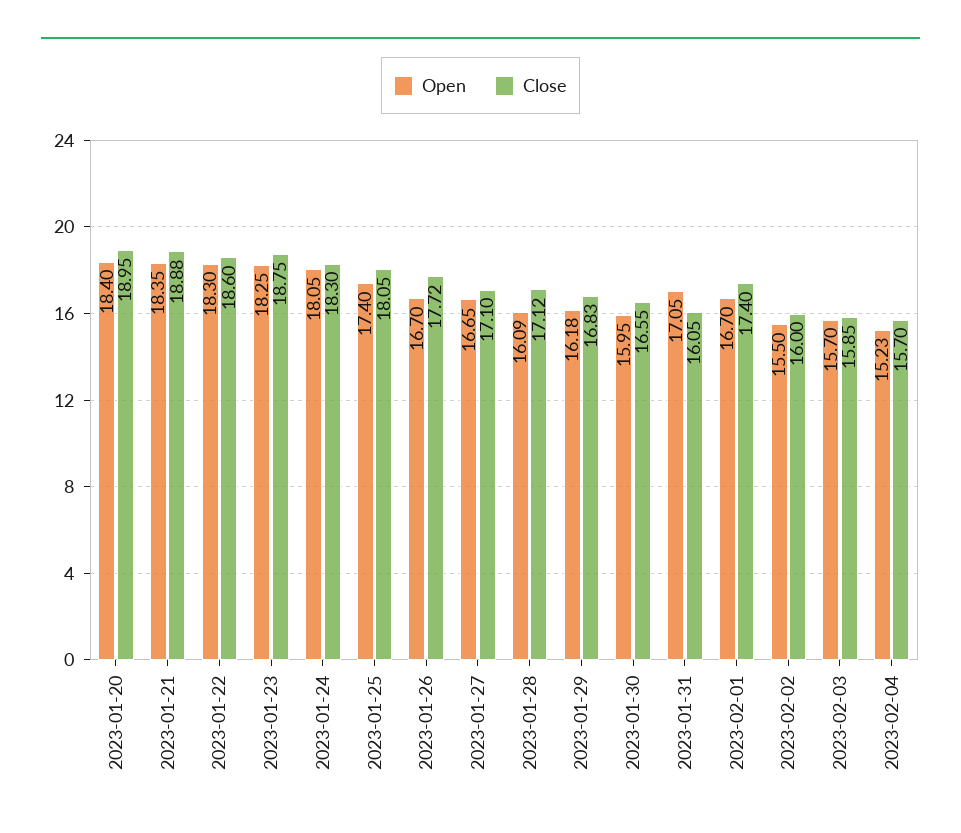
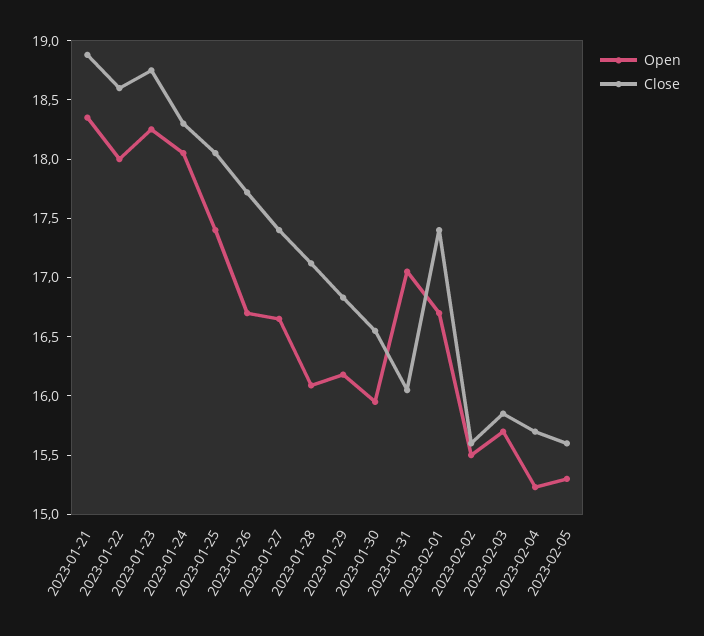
Open, 2023-01-20: 18.4 -> none
Close, 2023-01-20: 18.95 -> none
Open, 2023-01-22: 18.3 -> 18
Close, 2023-01-27: 17.1 -> 17.4
Close, 2023-02-02: 16 -> 15.6
Open, 2023-02-05: none -> 15.3
Close, 2023-02-05: none -> 15.6

